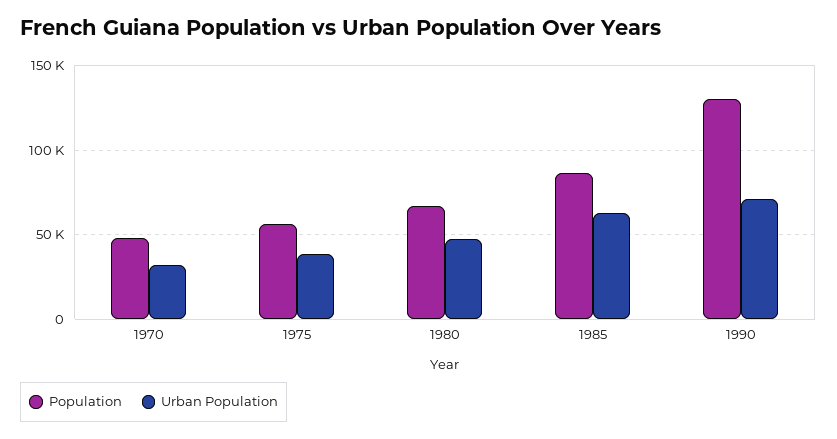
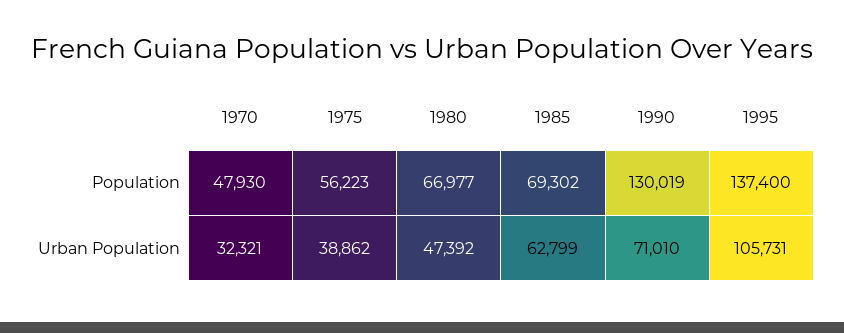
Population, 1985: 85000 -> 69302
Population, 1995: none -> 137400
Urban Population, 1995: none -> 105731

